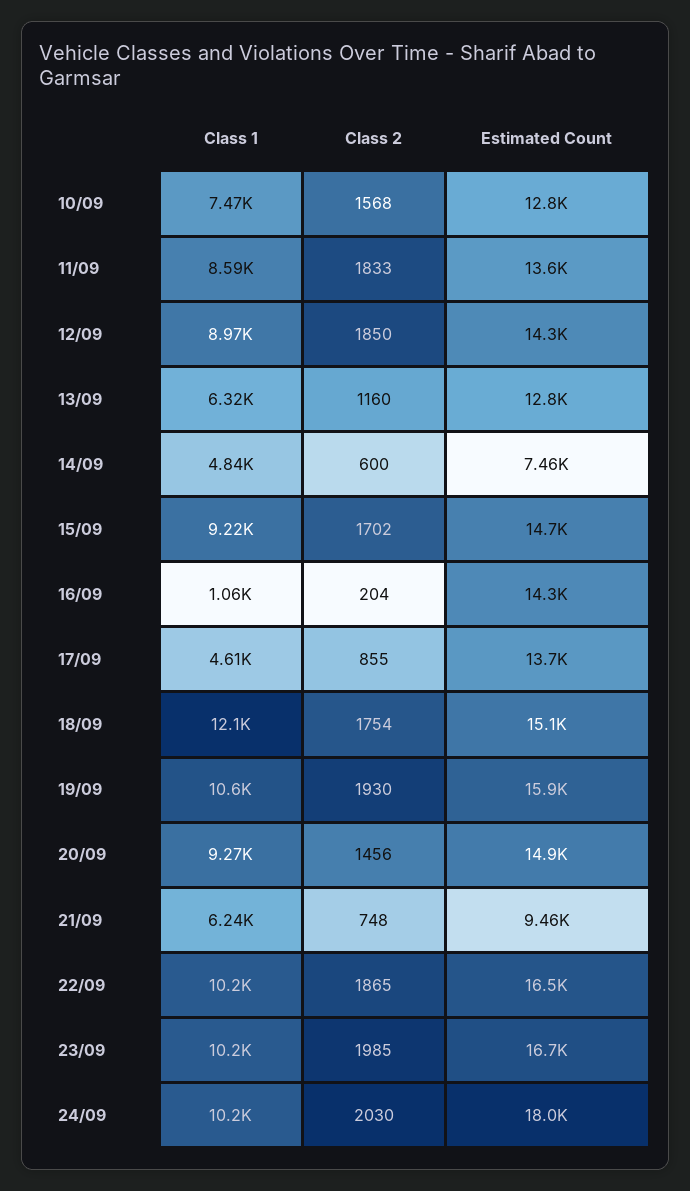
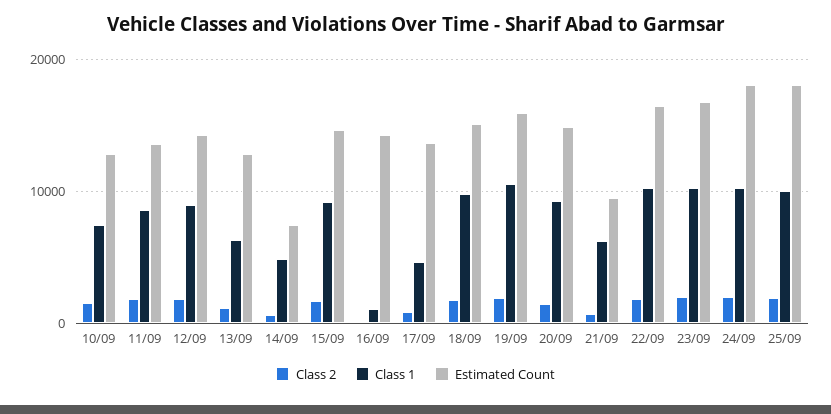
Class 1, 18/09: 12100 -> 10000
Class 2, 25/09: none -> 2000
Class 1, 25/09: none -> 10000
Estimated Count, 25/09: none -> 18000

